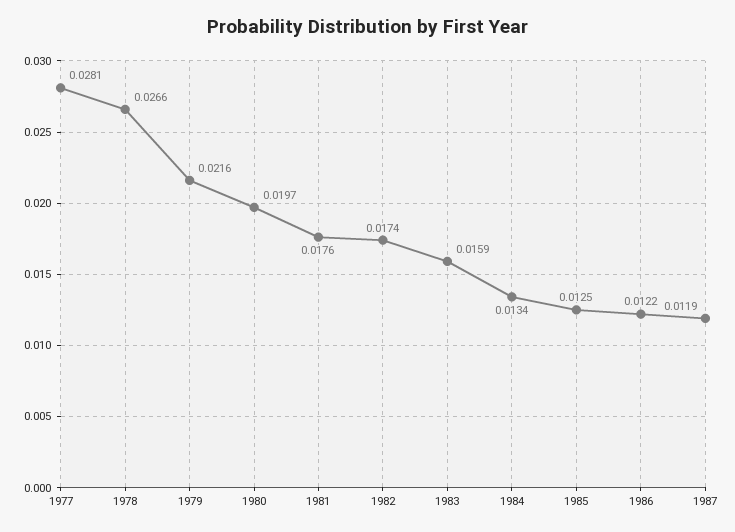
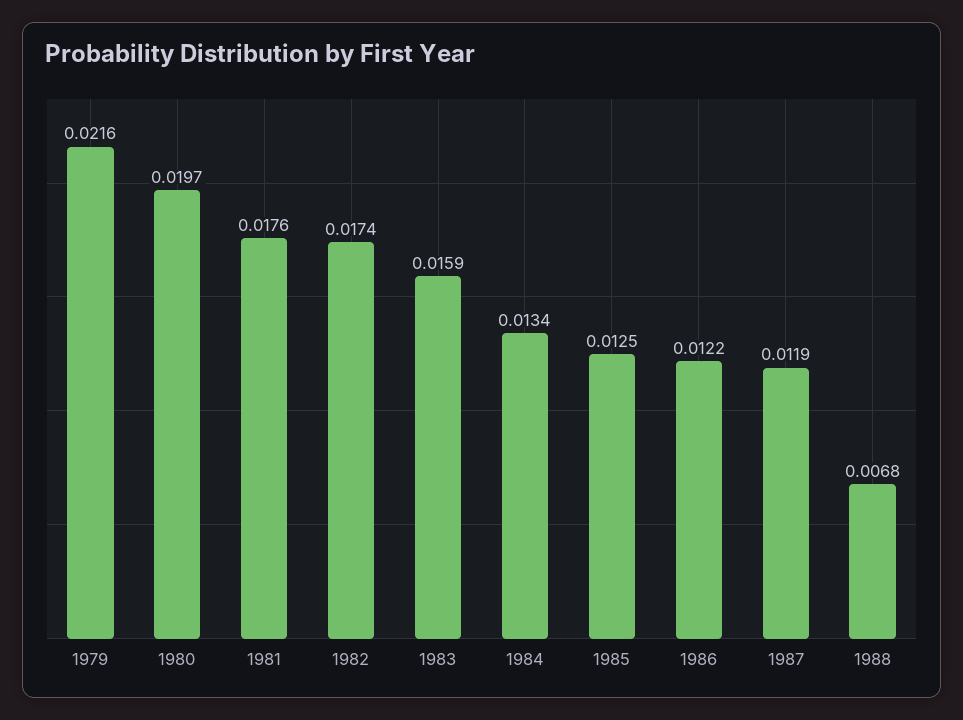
1977: 0.0281 -> none
1978: 0.0266 -> none
1988: none -> 0.0068

